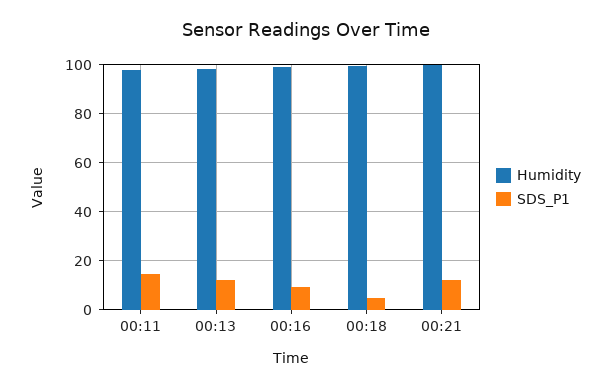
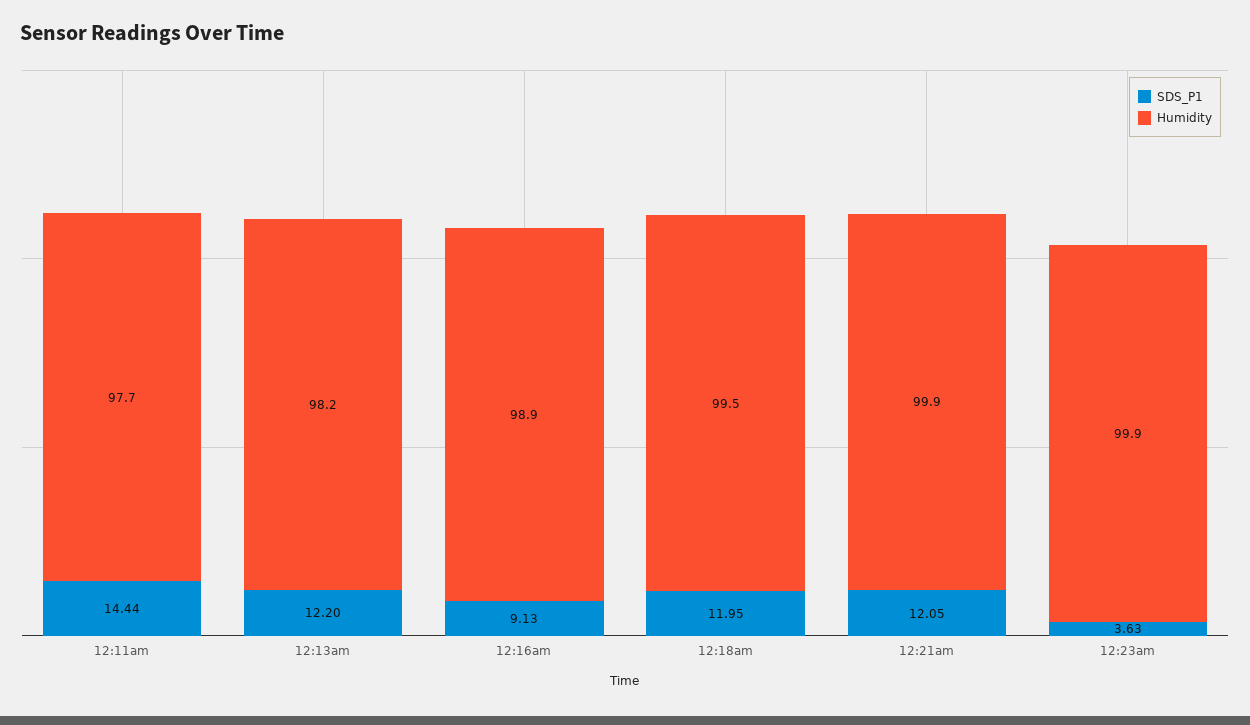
SDS_P1, 00:18: 5 -> 11.95
SDS_P1, 12:23am: none -> 3.63
Humidity, 12:23am: none -> 99.9

